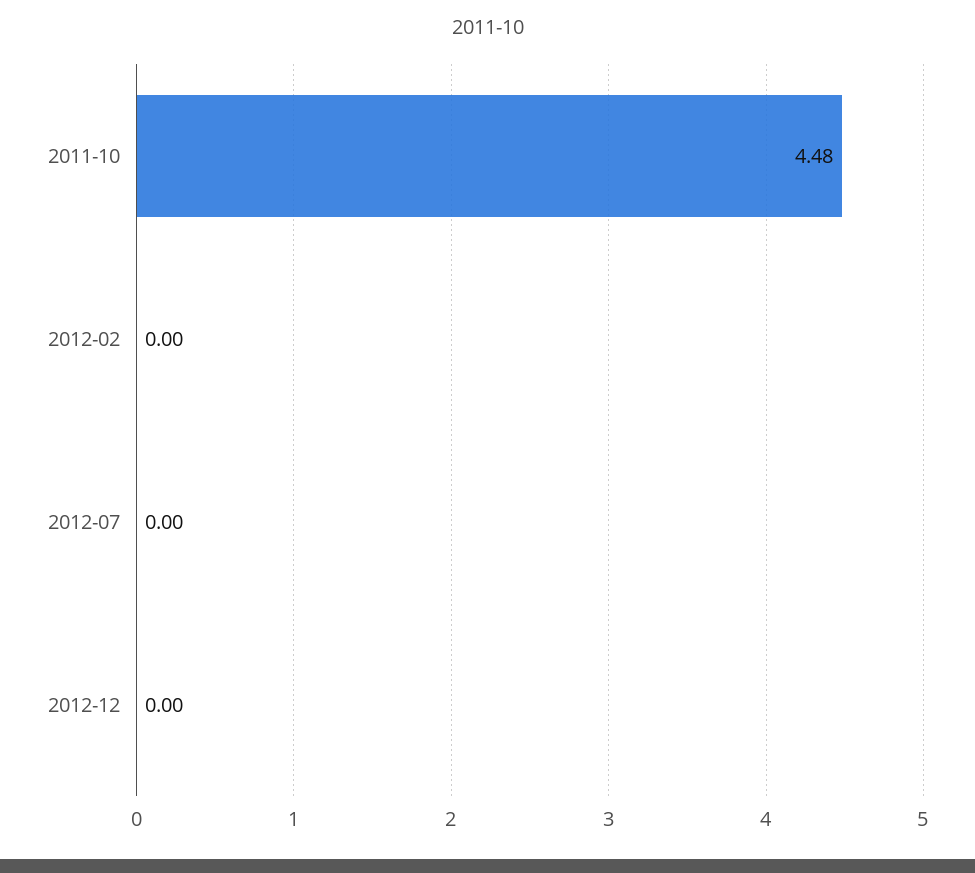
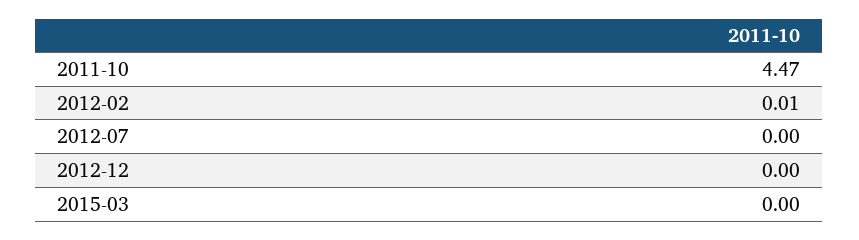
2011-10: 4.48 -> 4.47
2012-02: 0 -> 0.01
2015-03: none -> 0

